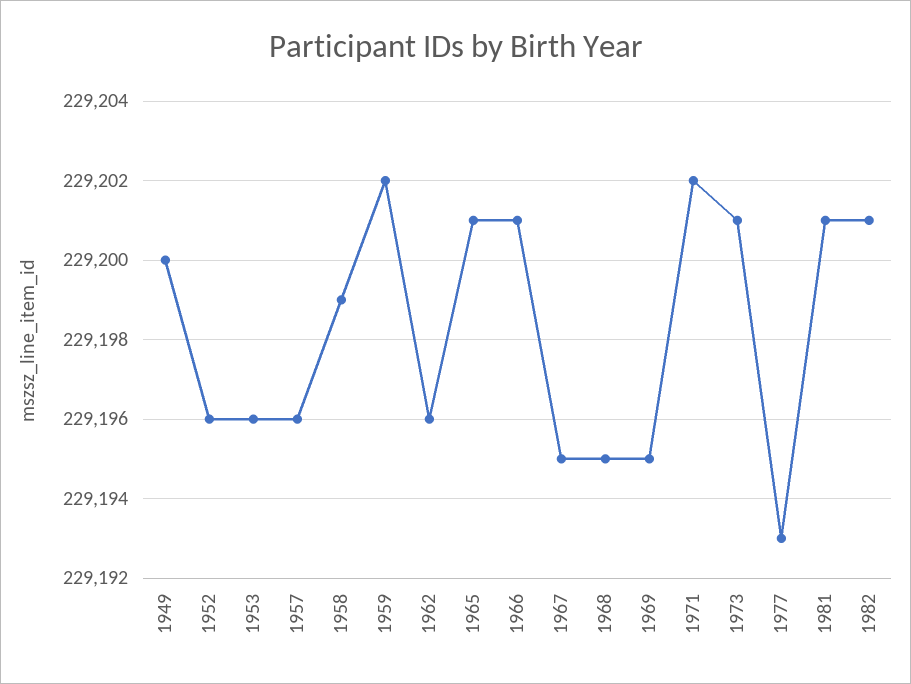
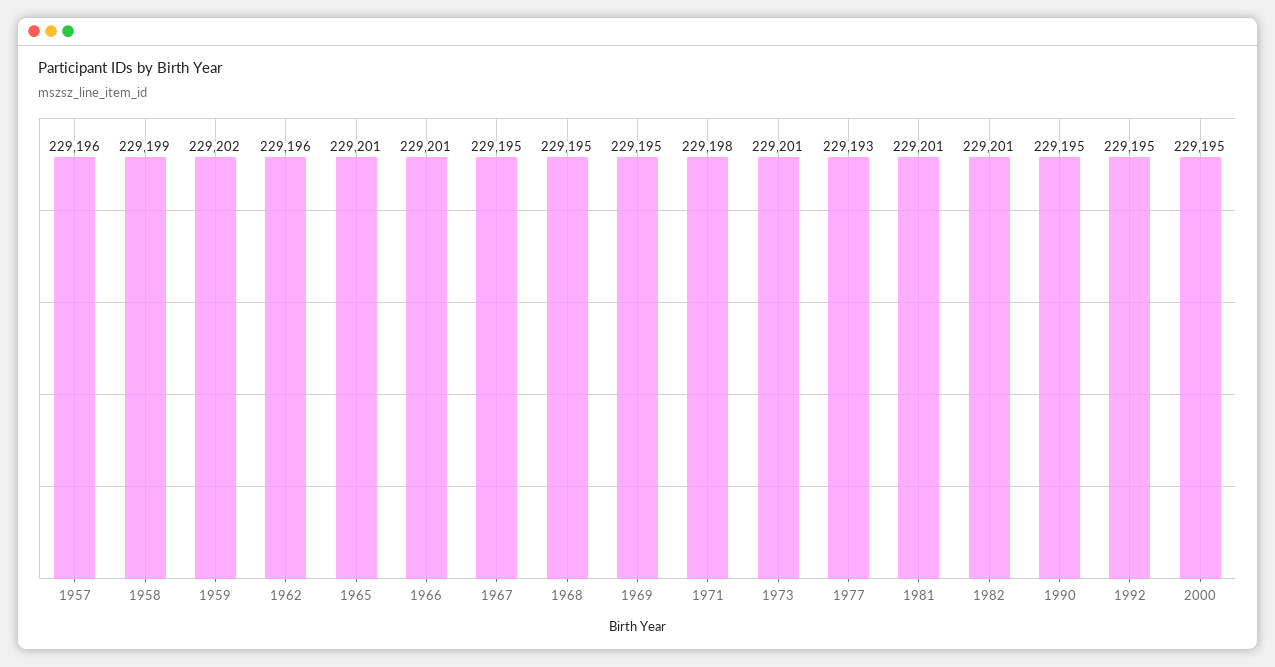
1949: 229200 -> none
1952: 229196 -> none
1953: 229196 -> none
1971: 229202 -> 229198
1990: none -> 229195
1992: none -> 229195
2000: none -> 229195

